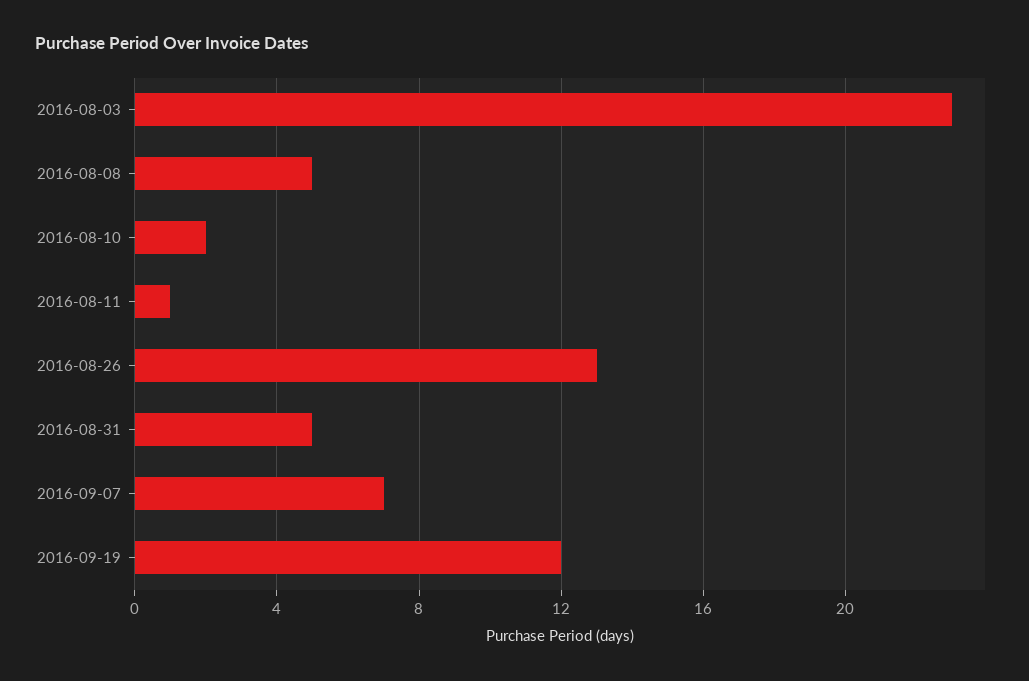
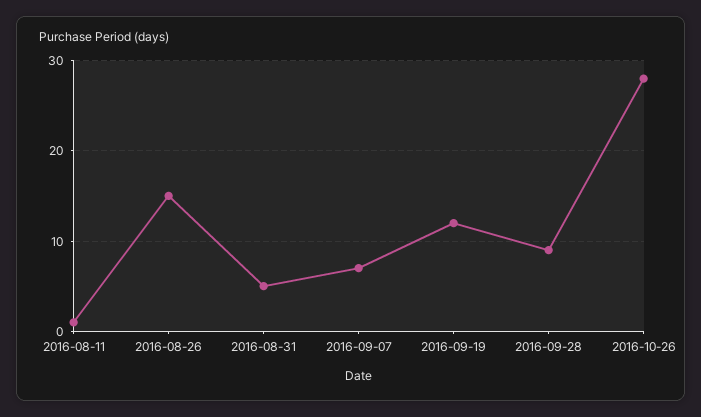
2016-08-03: 23 -> none
2016-08-08: 5 -> none
2016-08-10: 2 -> none
2016-08-26: 13 -> 15
2016-09-28: none -> 9
2016-10-26: none -> 28

